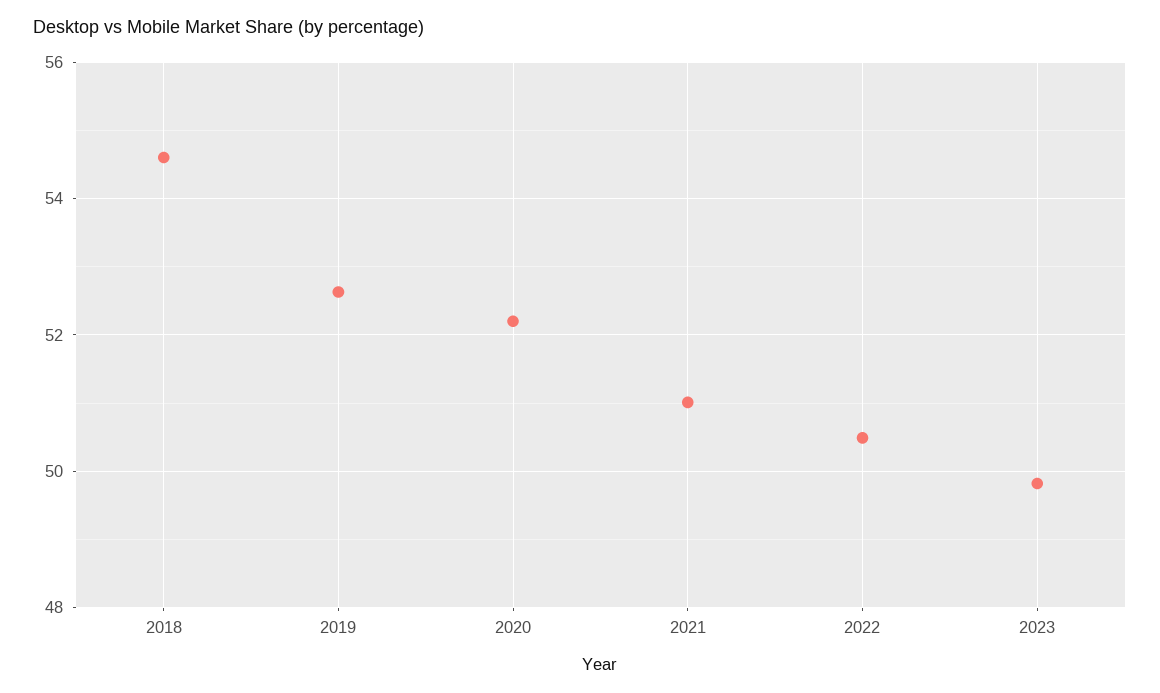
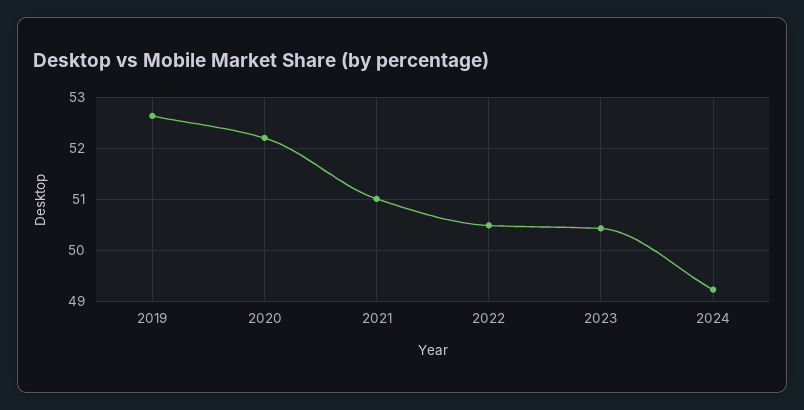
2018: 54.6 -> none
2023: 49.8 -> 50.4
2024: none -> 49.2

